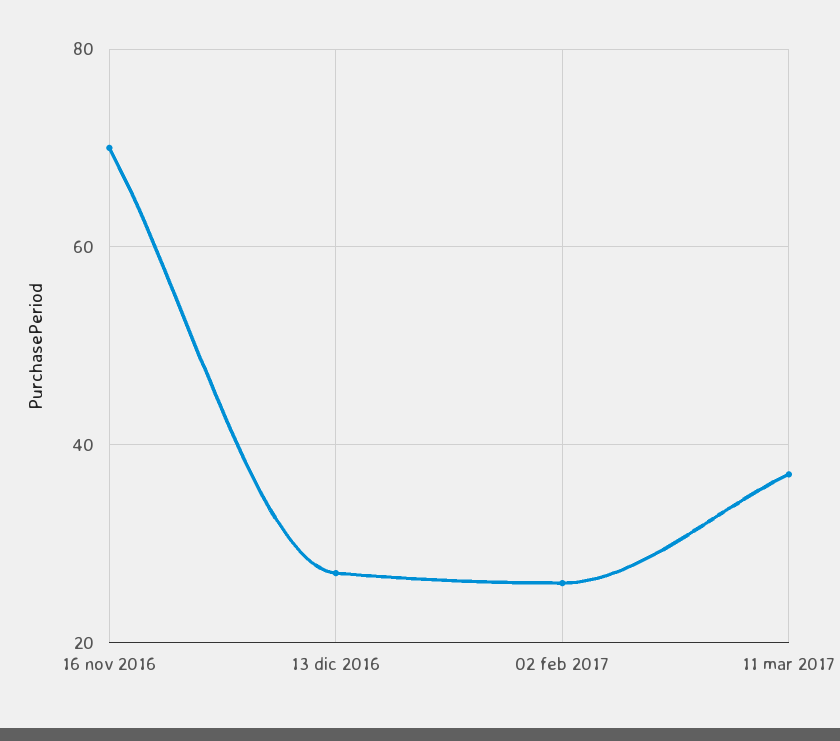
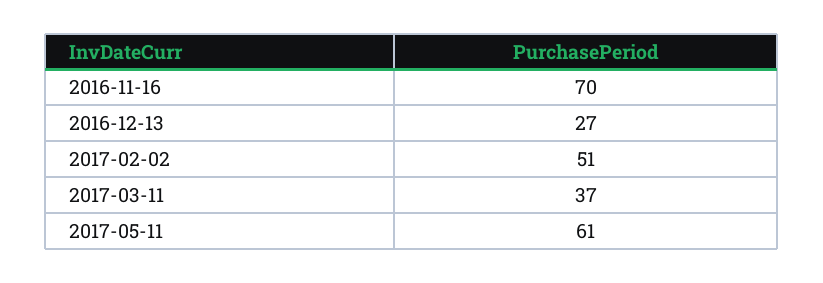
02 feb 2017: 25 -> 51
2017-05-11: none -> 61

